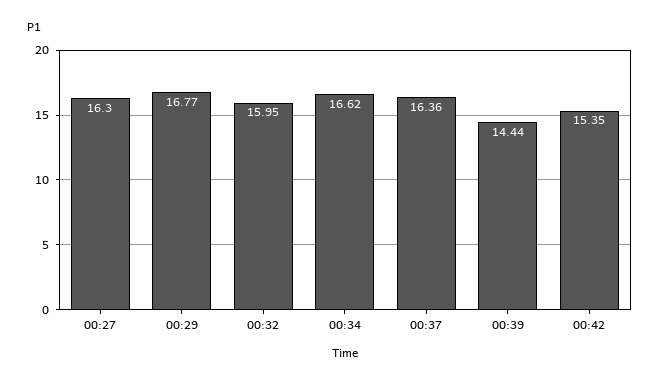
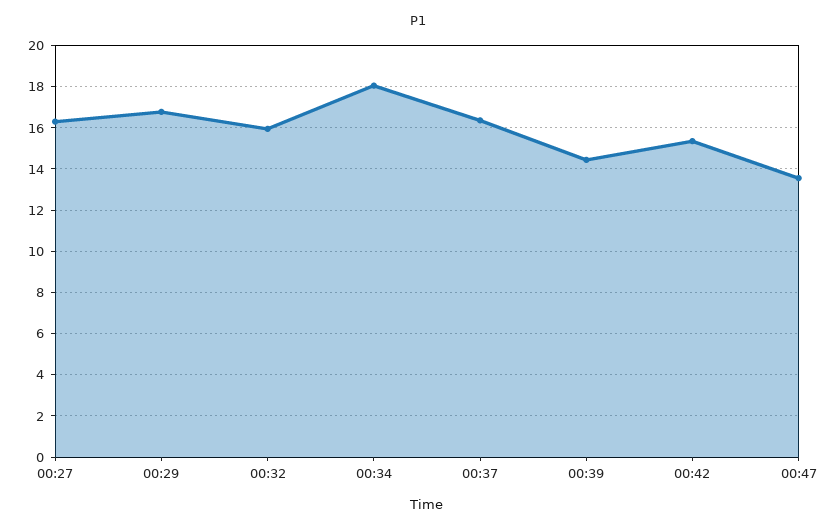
00:34: 16.62 -> 18
00:47: none -> 13.5

